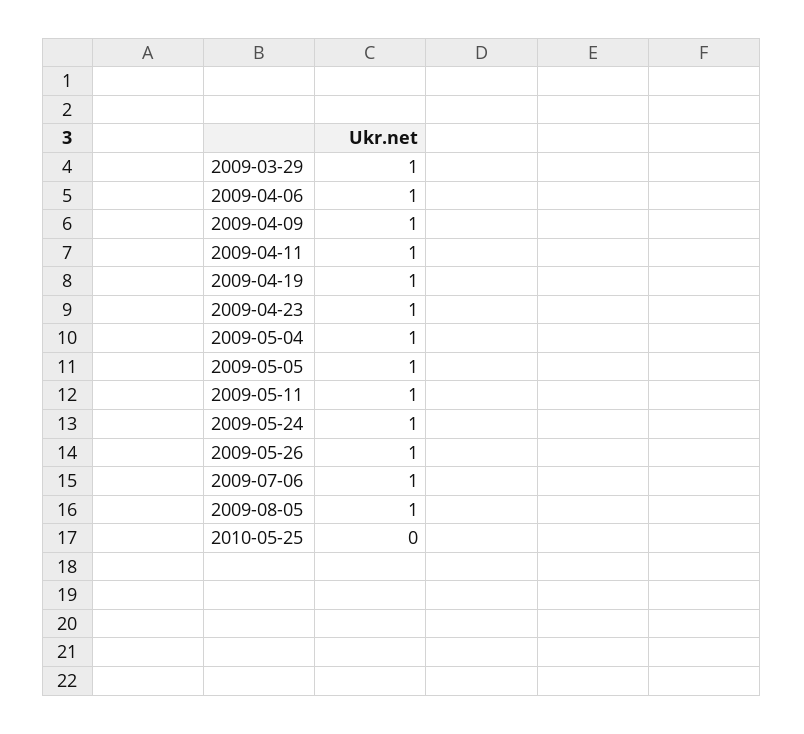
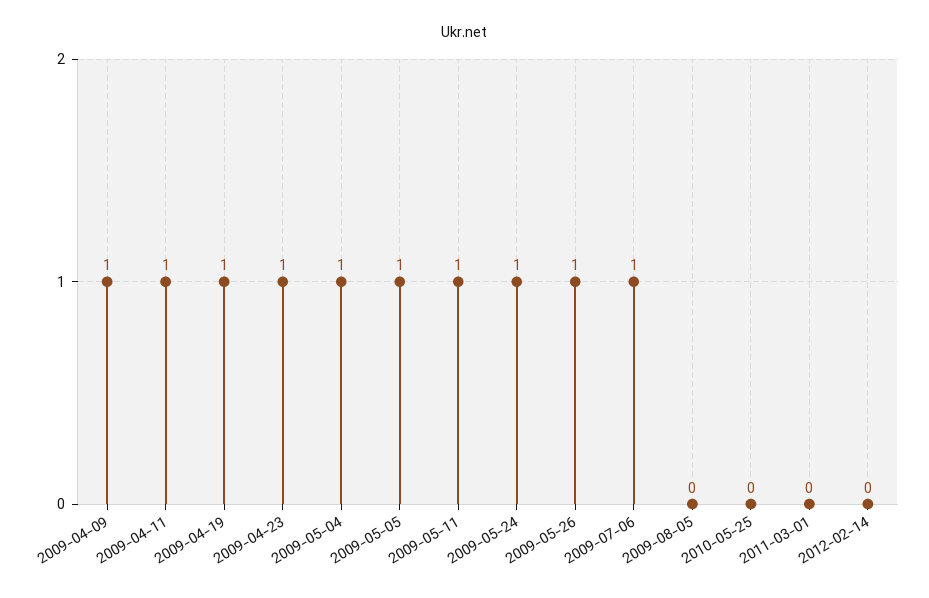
2009-03-29: 1 -> none
2009-04-06: 1 -> none
2009-08-05: 1 -> 0
2011-03-01: none -> 0
2012-02-14: none -> 0

